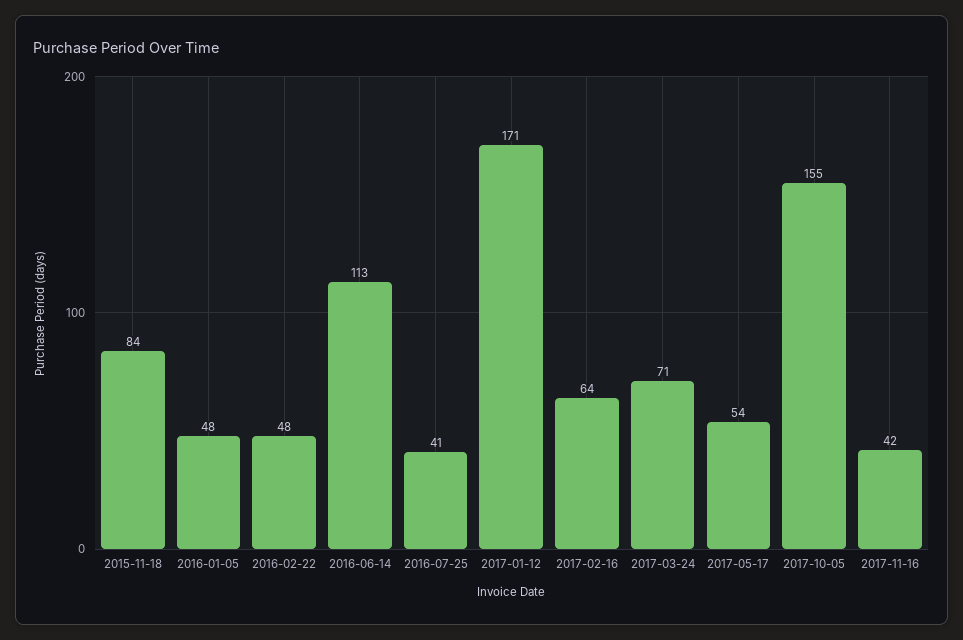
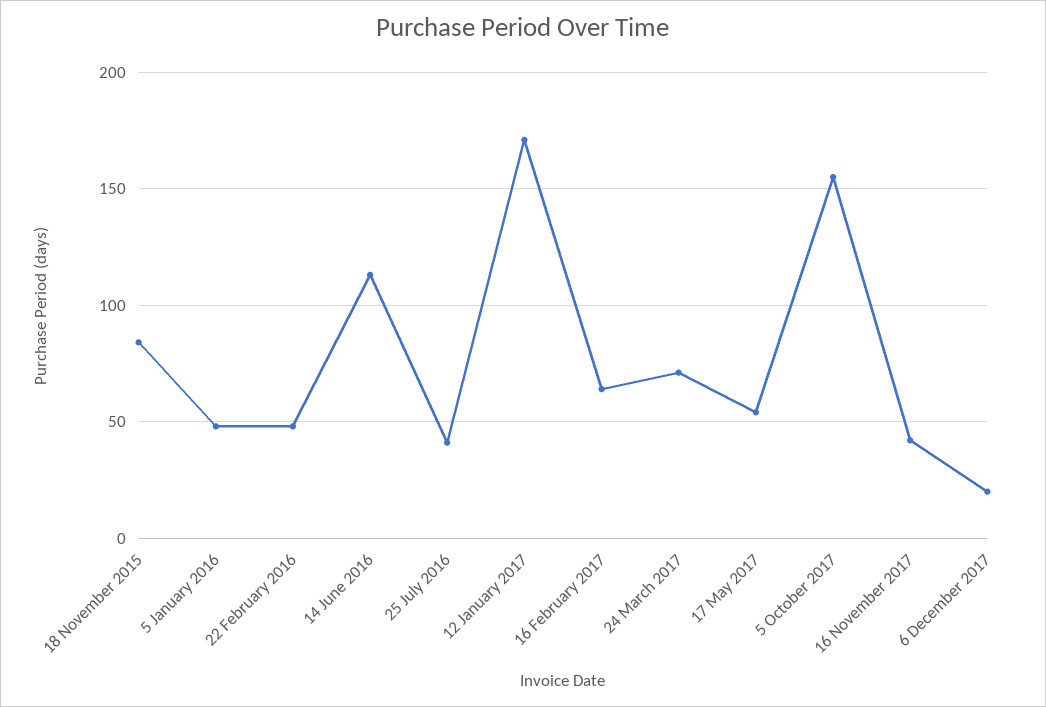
6 December 2017: none -> 20

